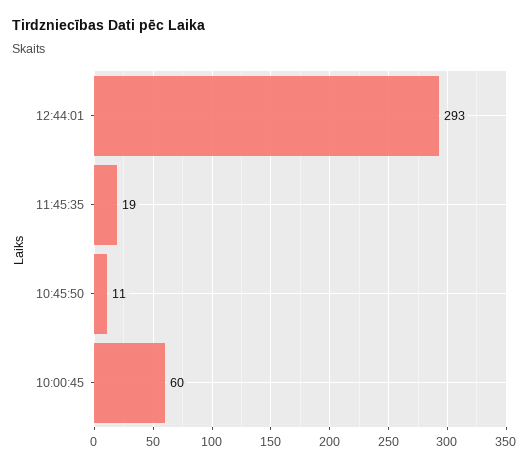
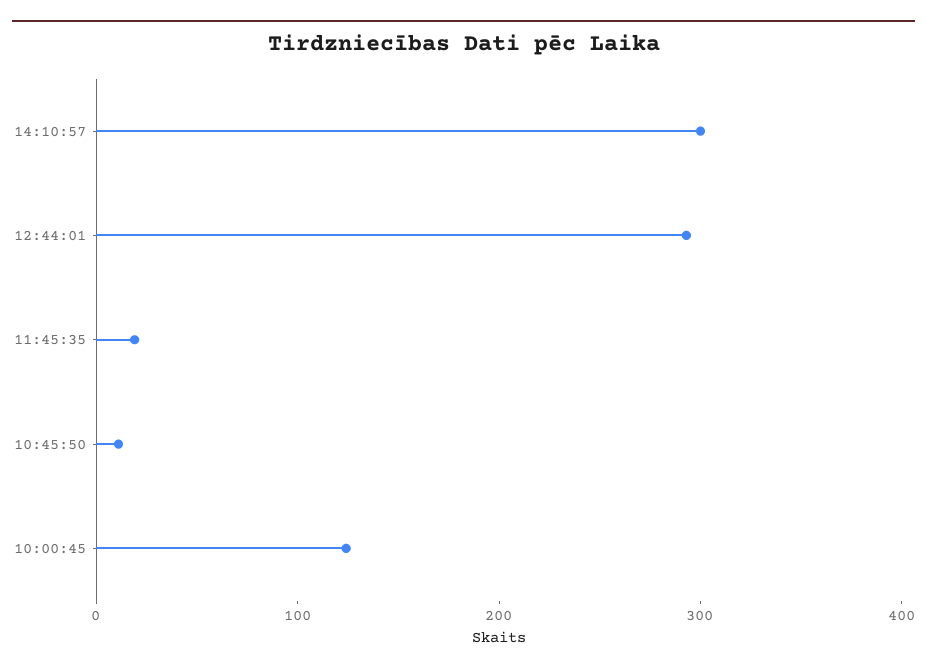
10:00:45: 60 -> 120
14:10:57: none -> 300

